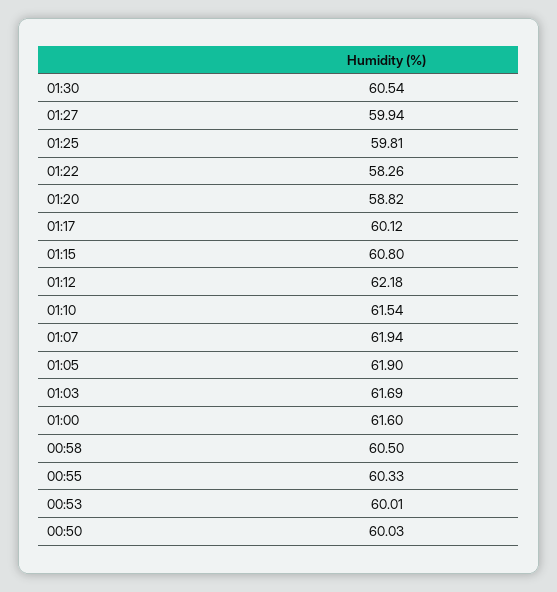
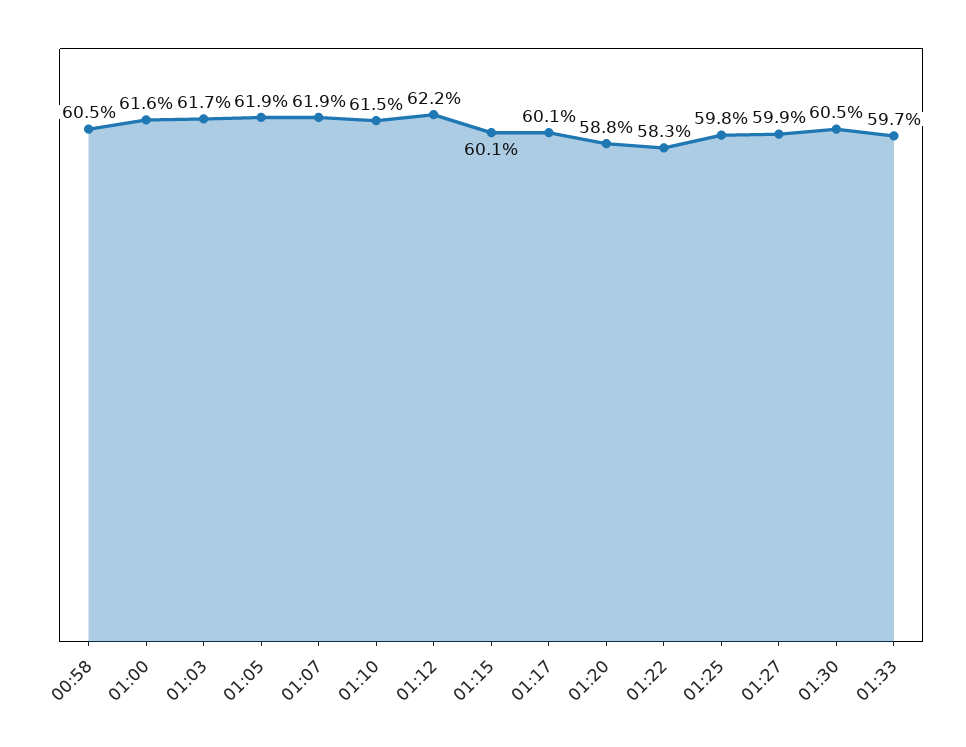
01:15: 60.8 -> 60.1
00:55: 60.33 -> none
00:53: 60.01 -> none
00:50: 60.03 -> none
01:33: none -> 59.7

